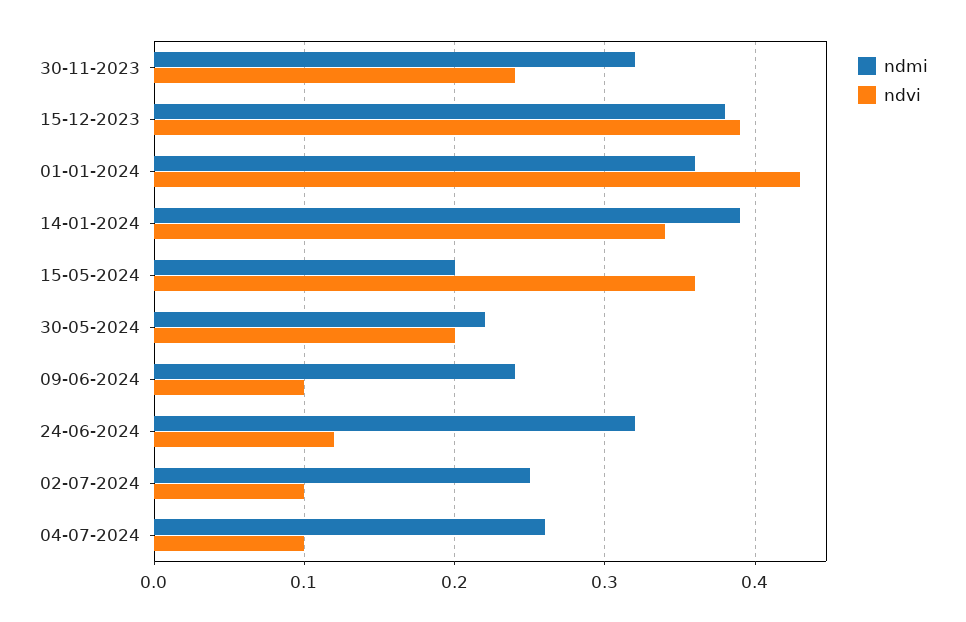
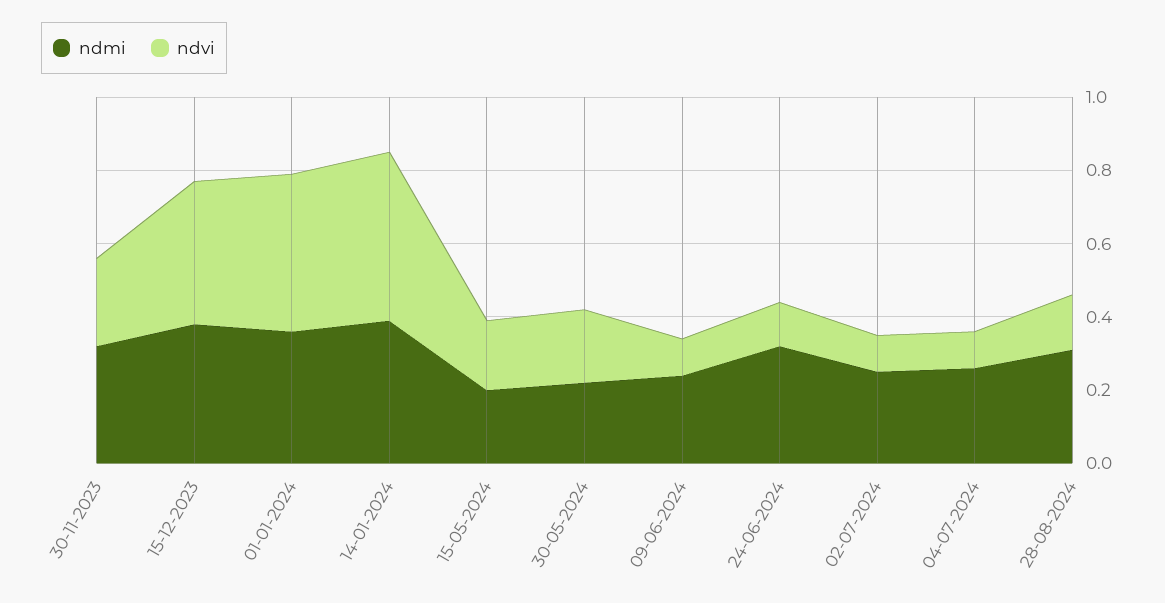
ndvi, 14-01-2024: 0.34 -> 0.45
ndvi, 15-05-2024: 0.36 -> 0.2
ndmi, 28-08-2024: none -> 0.3
ndvi, 28-08-2024: none -> 0.15

